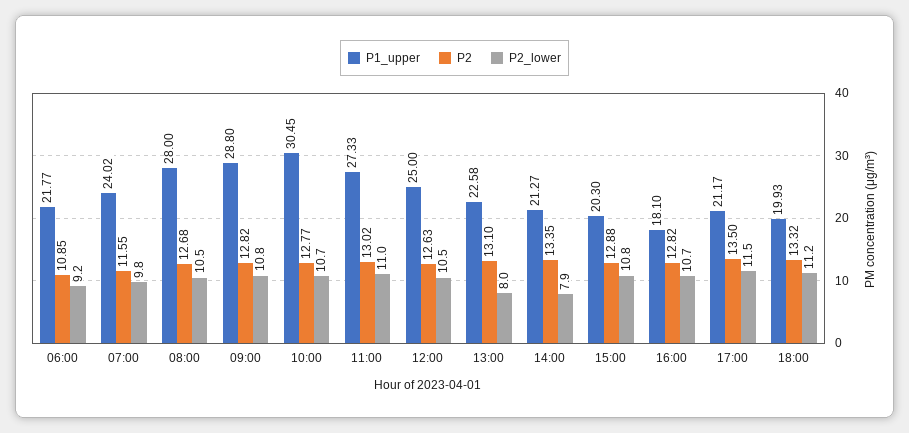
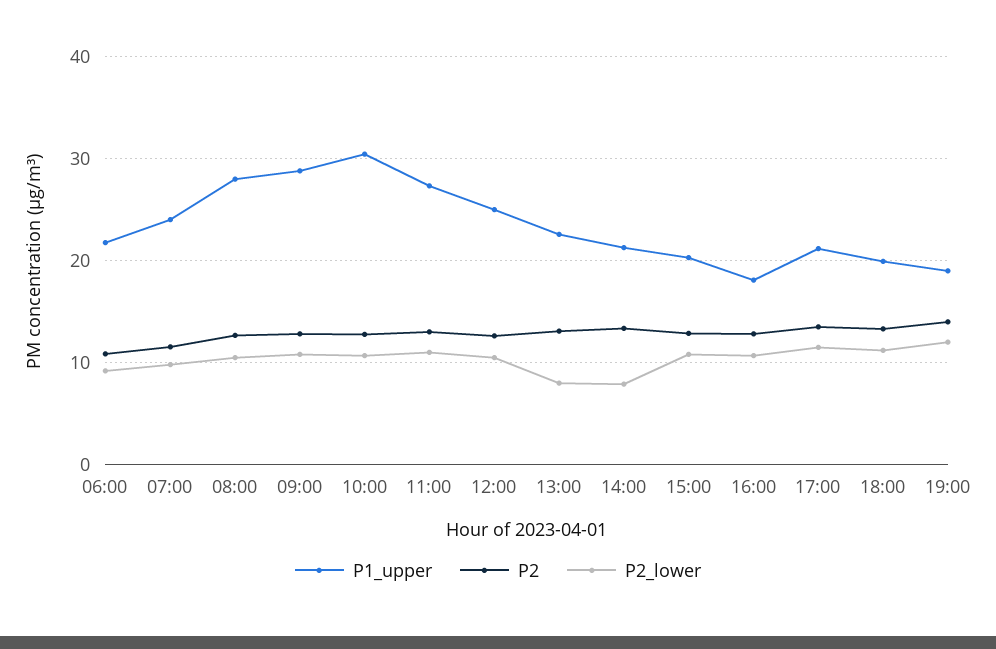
P1_upper, 19:00: none -> 19
P2, 19:00: none -> 14
P2_lower, 19:00: none -> 12

